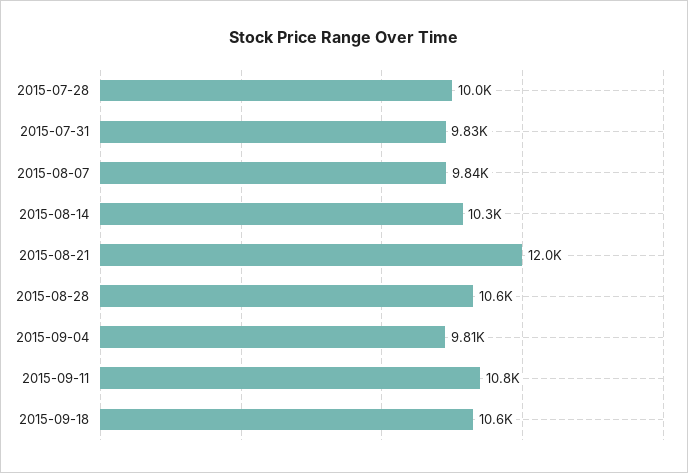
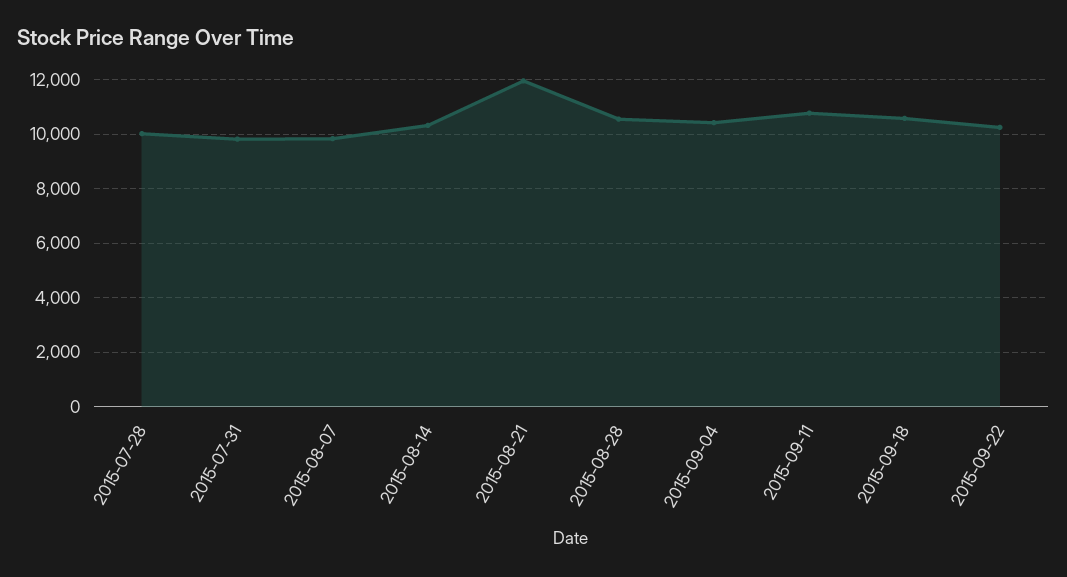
2015-09-04: 9810 -> 10500
2015-09-22: none -> 10250

